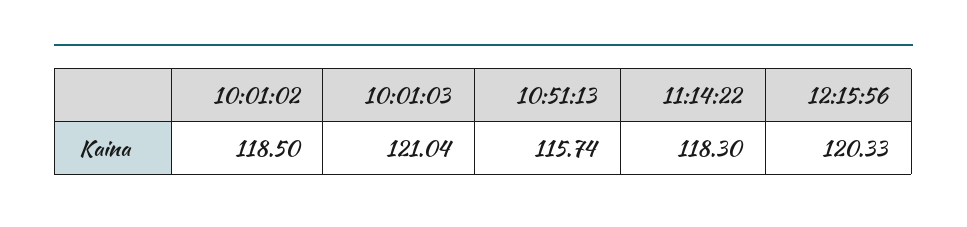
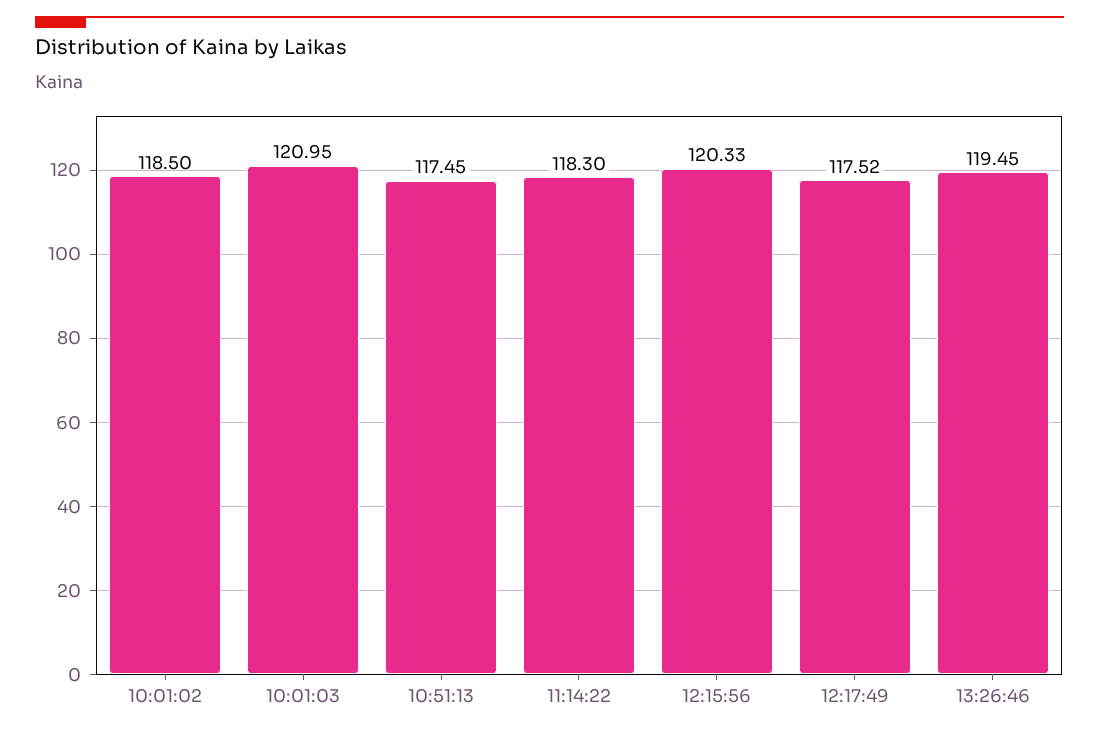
10:01:03: 121.04 -> 120.95
10:51:13: 115.74 -> 117.45
12:17:49: none -> 117.52
13:26:46: none -> 119.45

